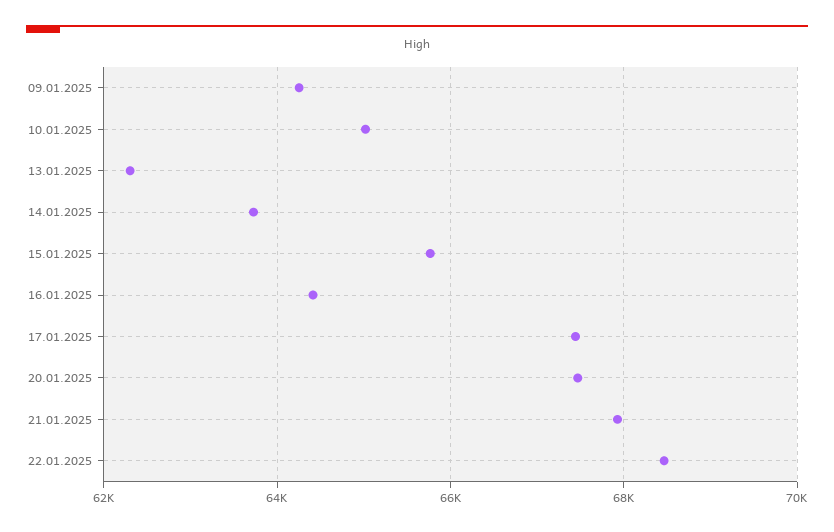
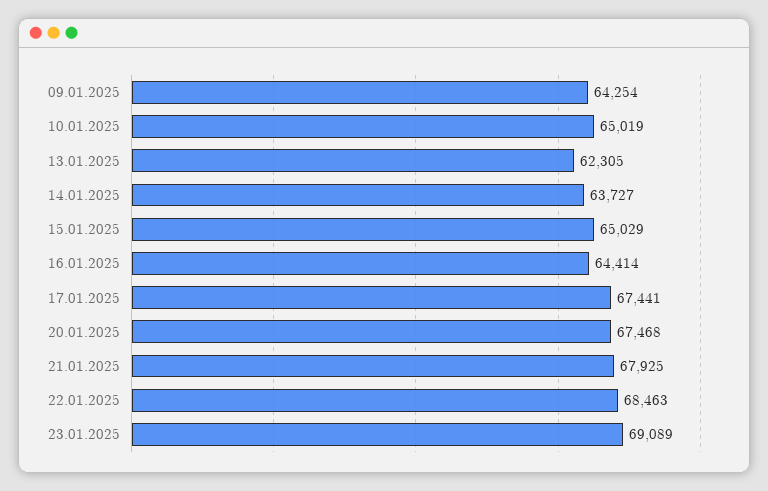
15.01.2025: 65800 -> 65029
23.01.2025: none -> 69089

